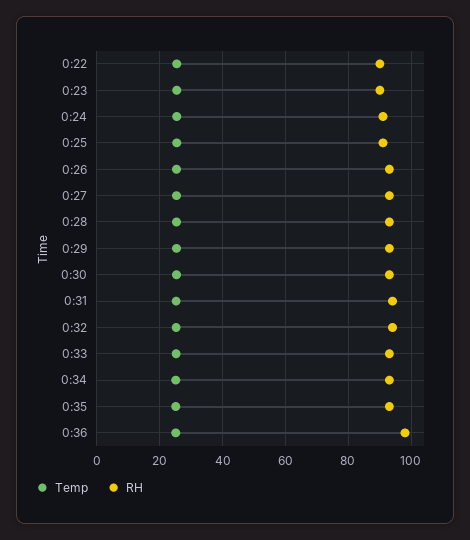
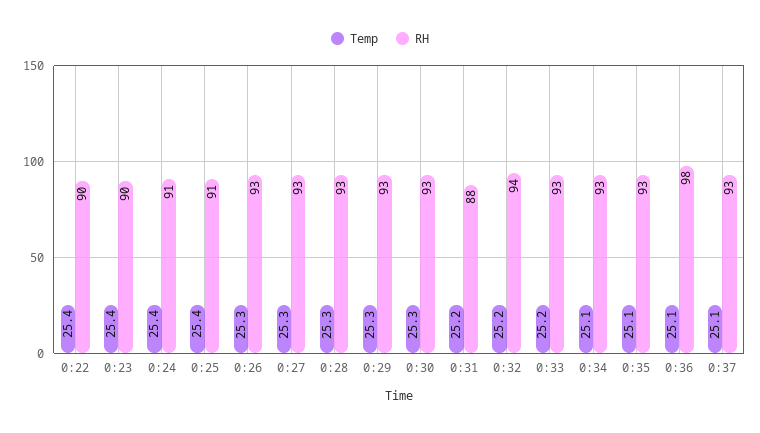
RH, 0:31: 94 -> 88
Temp, 0:37: none -> 25.1
RH, 0:37: none -> 93

